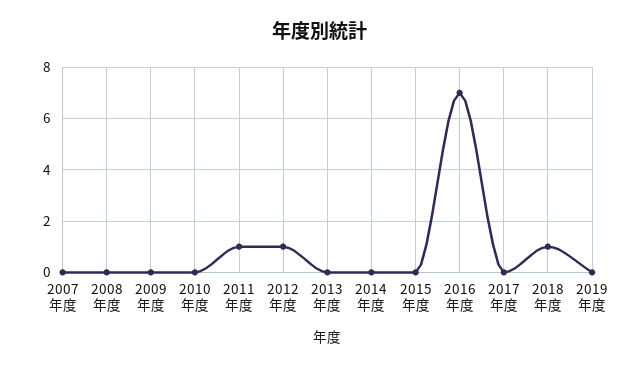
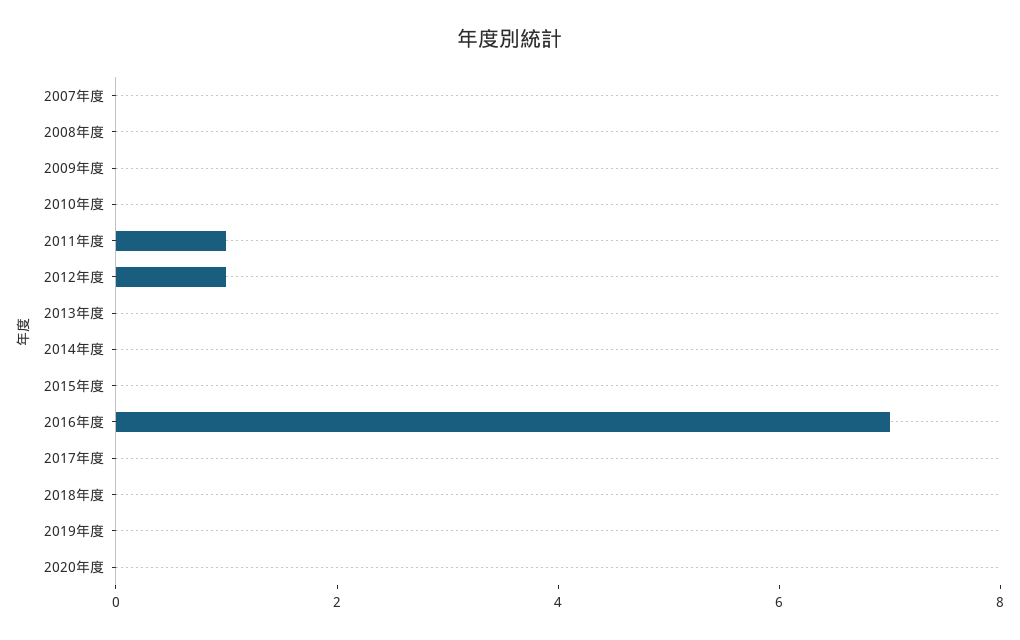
2018年度: 1 -> 0
2020年度: none -> 0

